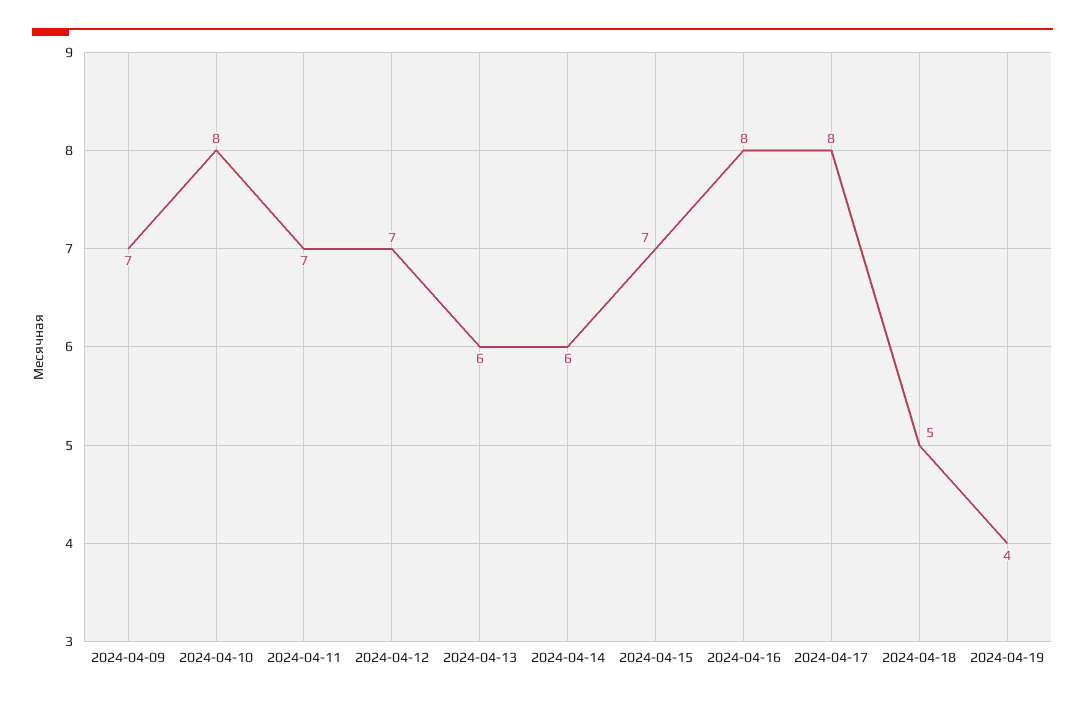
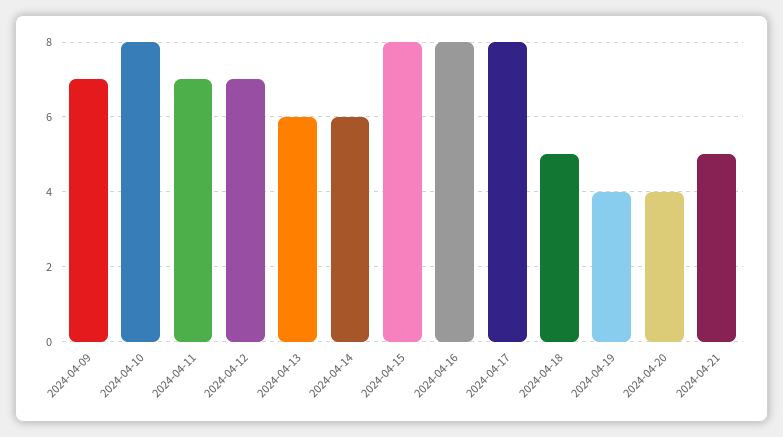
2024-04-15: 7 -> 8
2024-04-20: none -> 4
2024-04-21: none -> 5

